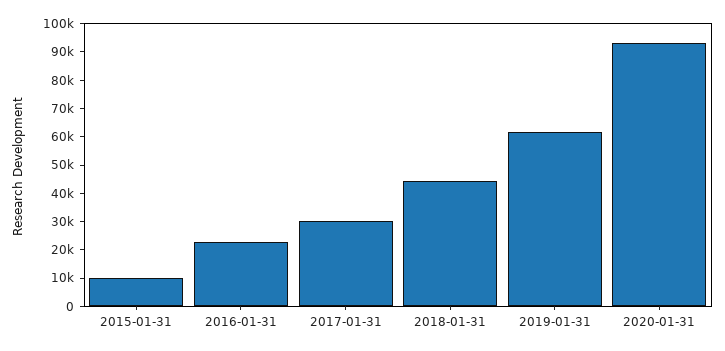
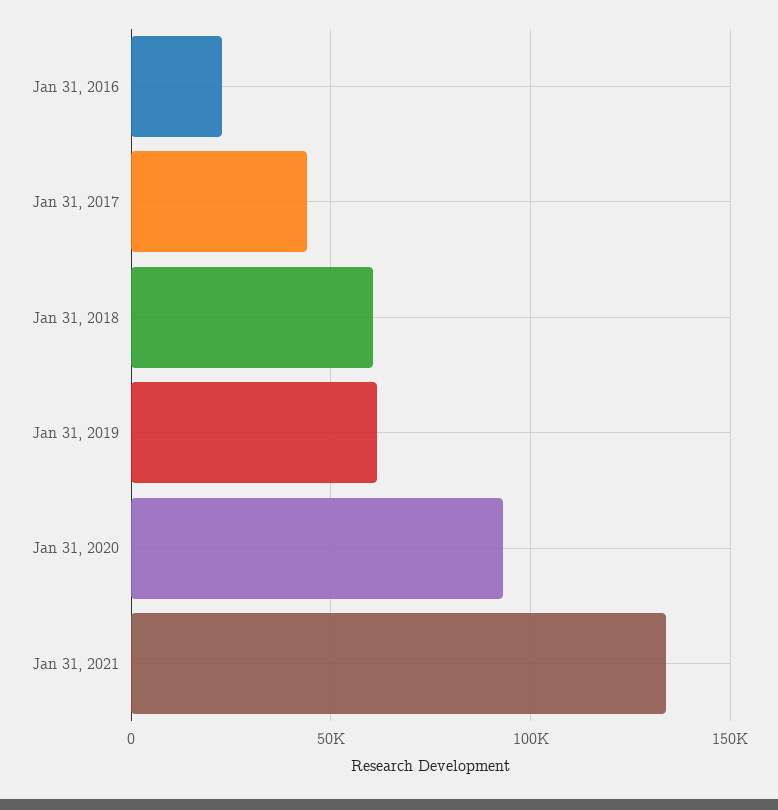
2015-01-31: 10000 -> none
2017-01-31: 30000 -> 45000
2018-01-31: 45000 -> 60000
Jan 31, 2021: none -> 135000

